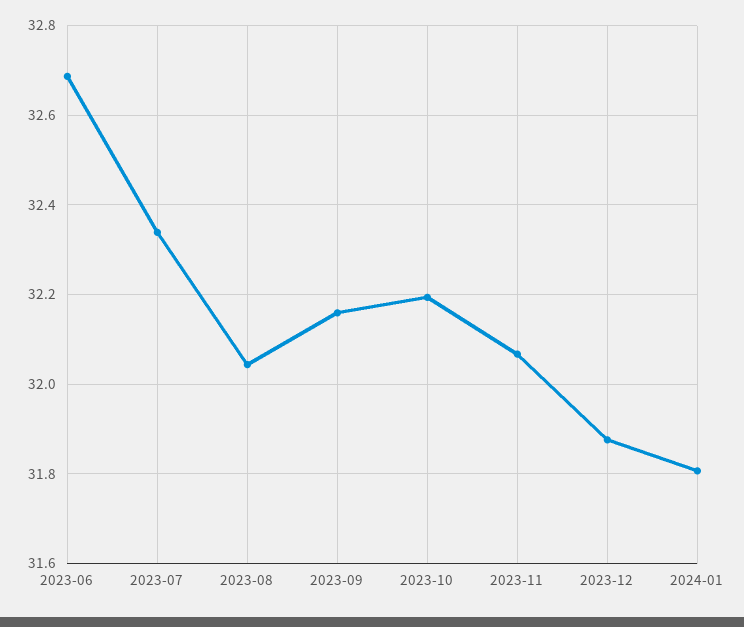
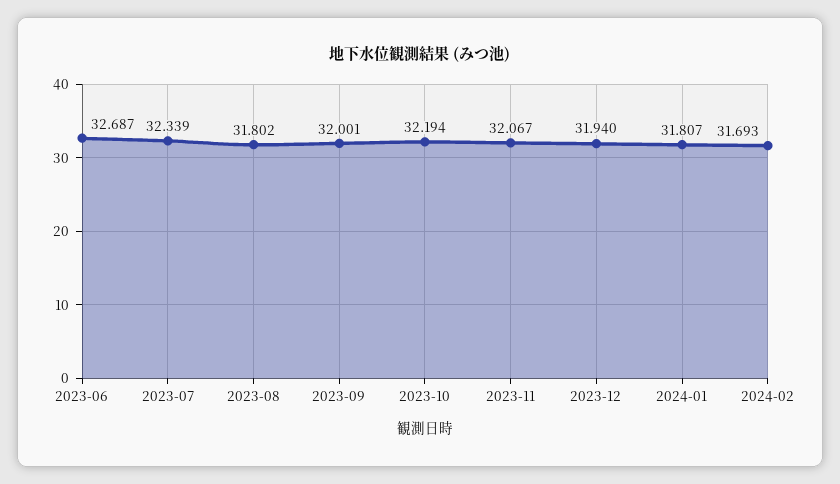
2023-08: 32.04 -> 31.802
2023-09: 32.16 -> 32.001
2023-12: 31.88 -> 31.94
2024-02: none -> 31.693

